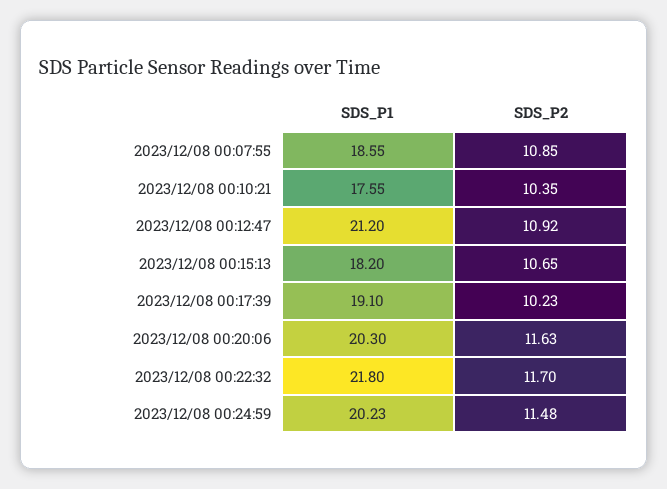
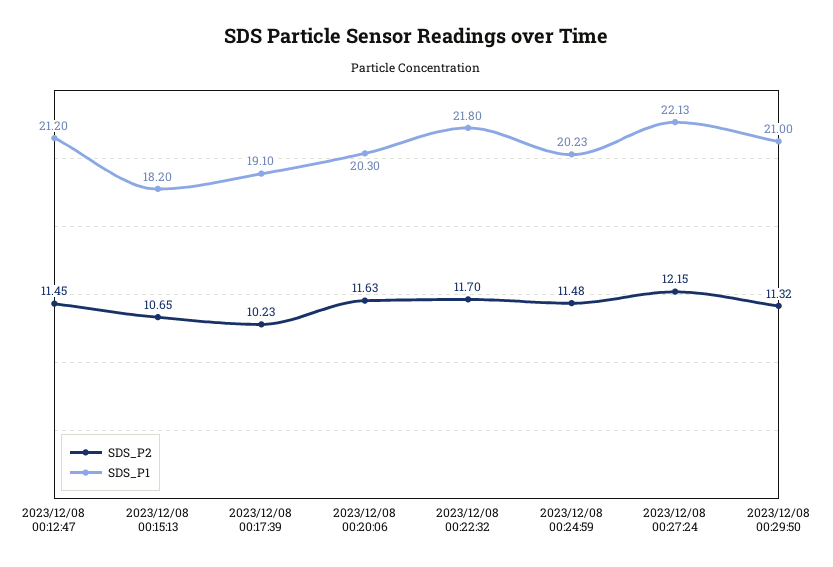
SDS_P1, 2023/12/08 00:07:55: 18.55 -> none
SDS_P2, 2023/12/08 00:07:55: 10.85 -> none
SDS_P1, 2023/12/08 00:10:21: 17.55 -> none
SDS_P2, 2023/12/08 00:10:21: 10.35 -> none
SDS_P2, 2023/12/08 00:12:47: 10.92 -> 11.45
SDS_P2, 2023/12/08 00:27:24: none -> 12.15
SDS_P1, 2023/12/08 00:27:24: none -> 22.13
SDS_P2, 2023/12/08 00:29:50: none -> 11.32
SDS_P1, 2023/12/08 00:29:50: none -> 21

